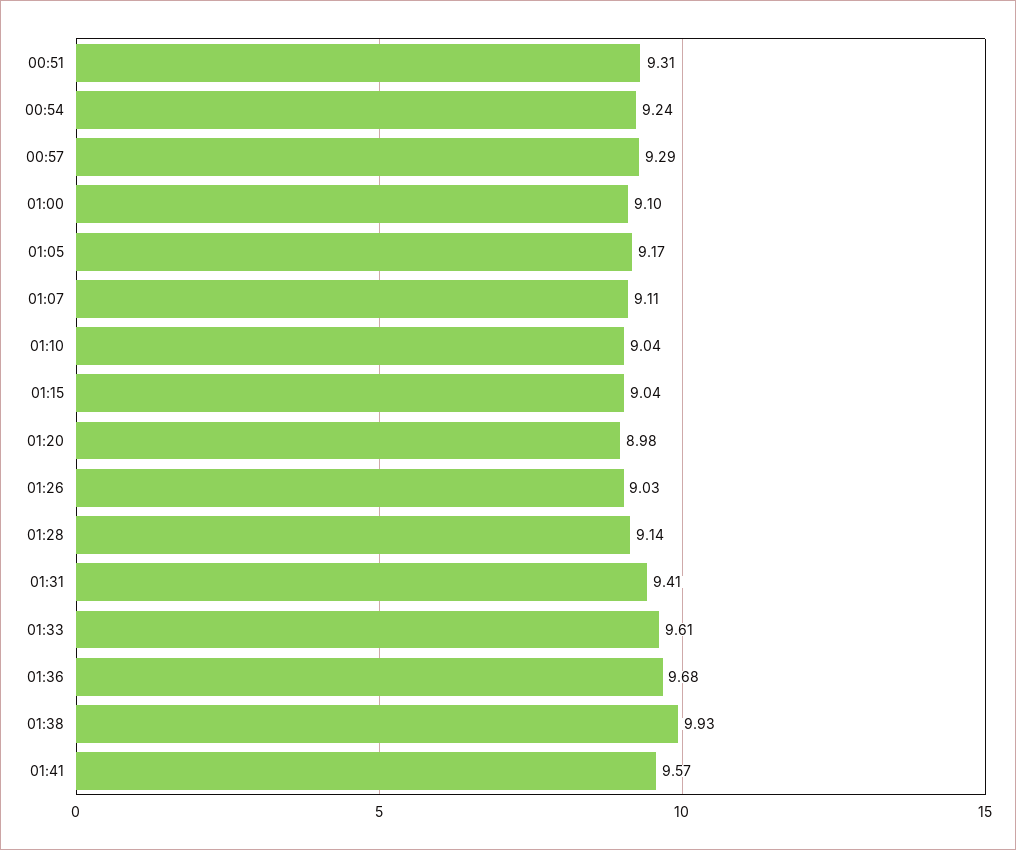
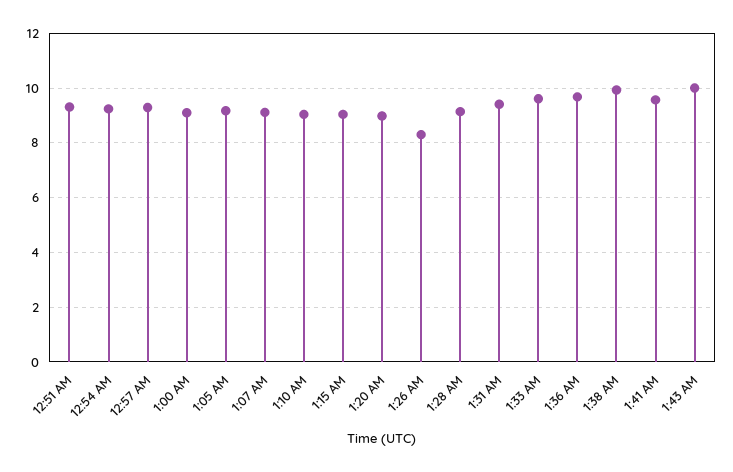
01:26: 9.03 -> 8.25
1:43 AM: none -> 10

